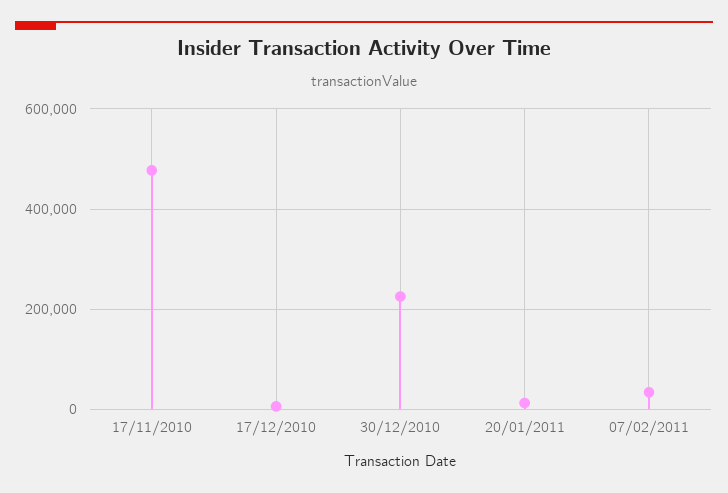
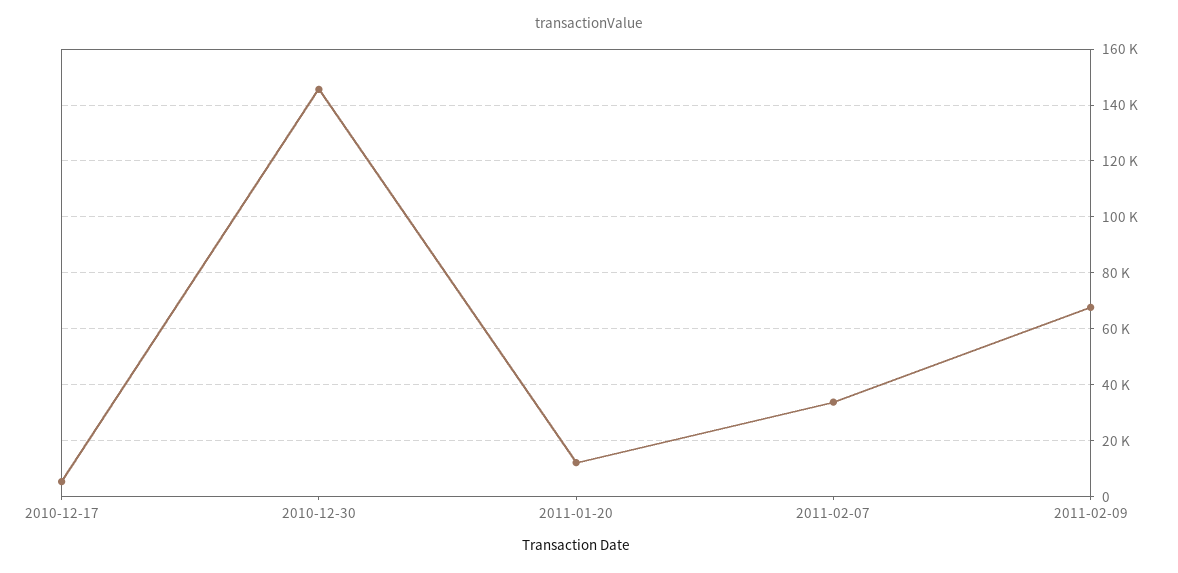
17/11/2010: 480000 -> none
30/12/2010: 220000 -> 145000
2011-02-09: none -> 67500

